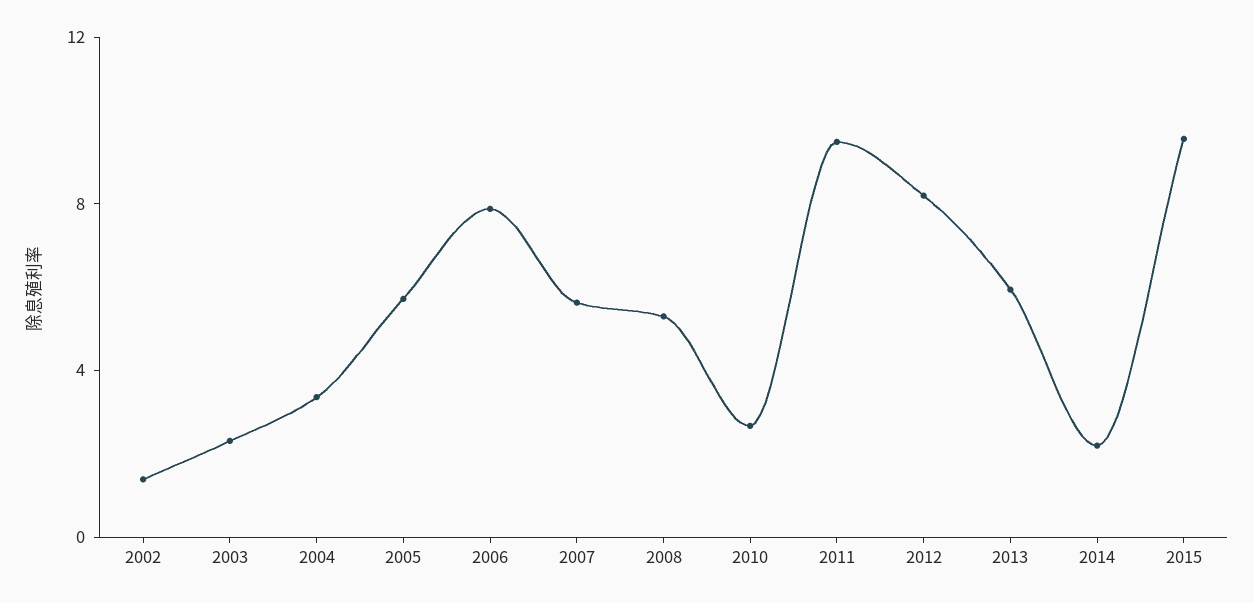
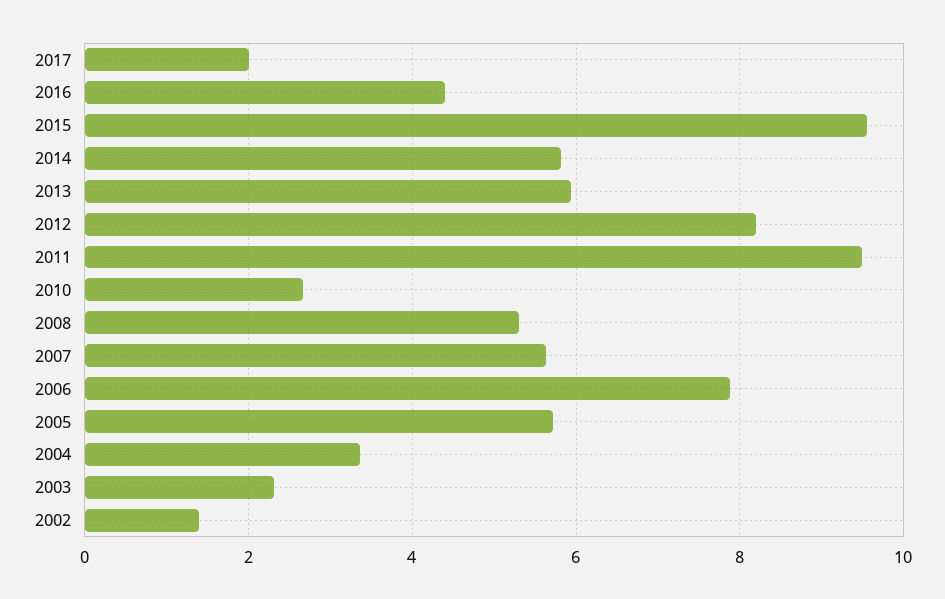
2014: 2 -> 5.8
2017: none -> 2
2016: none -> 4.4

